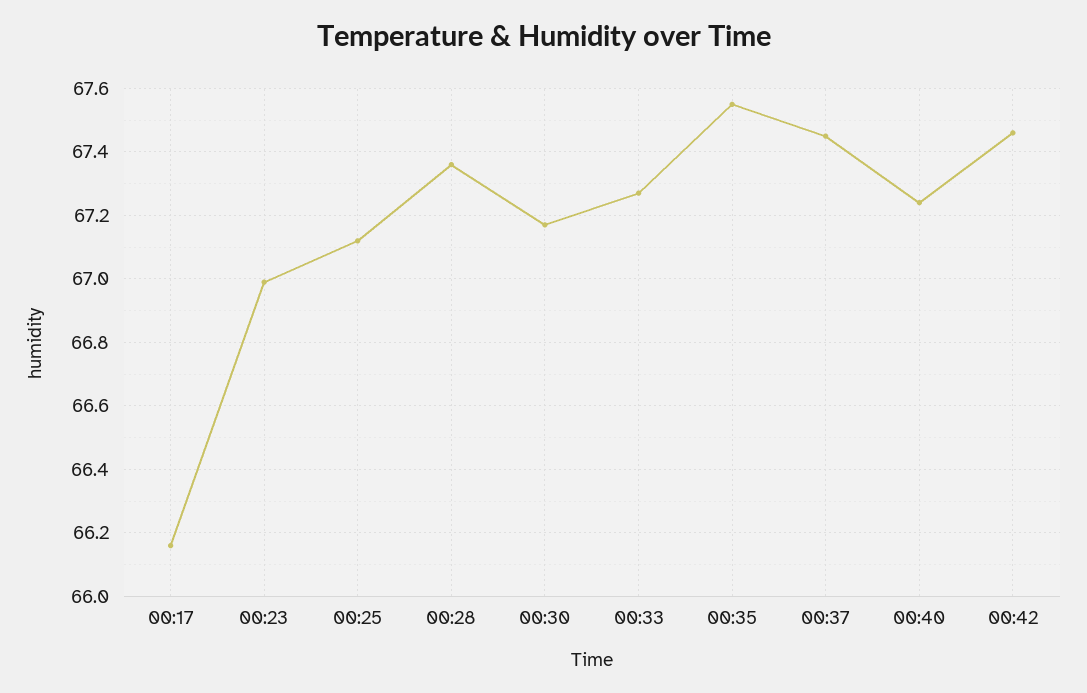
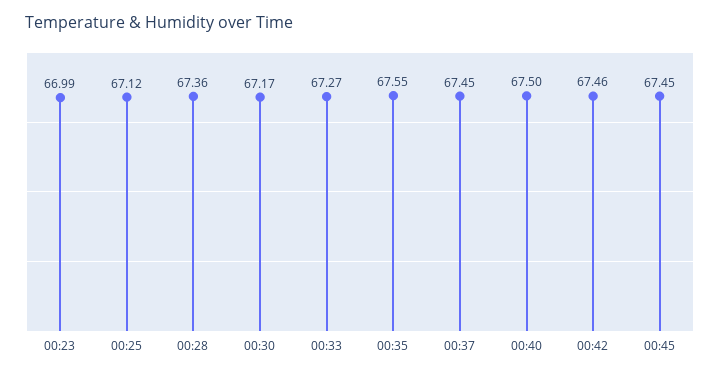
00:17: 66.15 -> none
00:40: 67.25 -> 67.5
00:45: none -> 67.45

